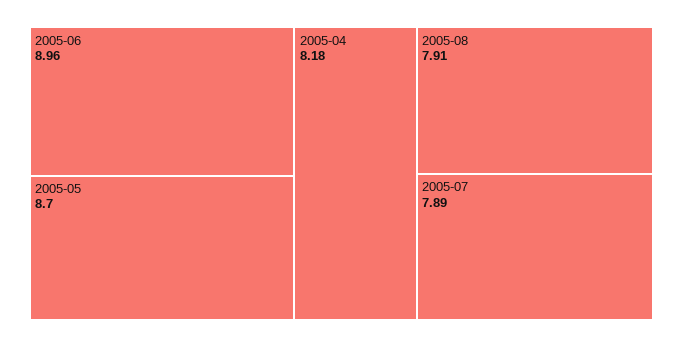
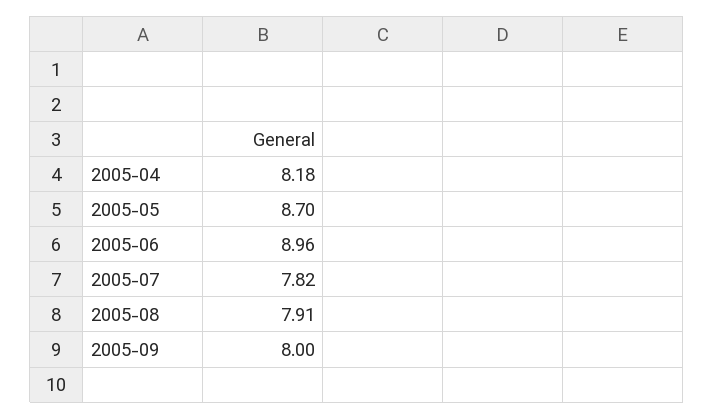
2005-07: 7.89 -> 7.82
2005-09: none -> 8

